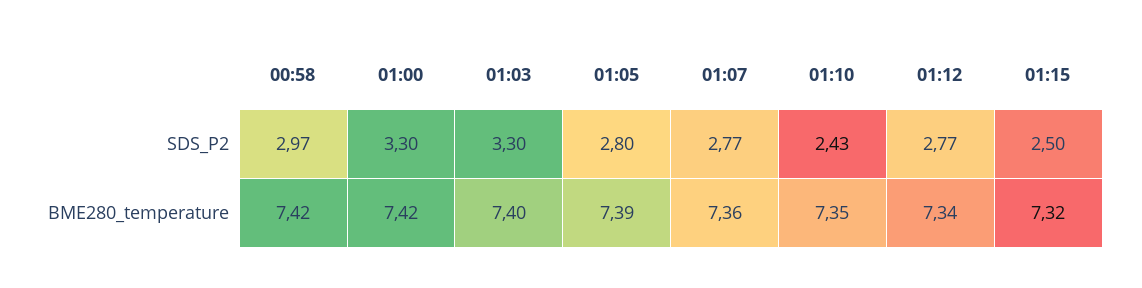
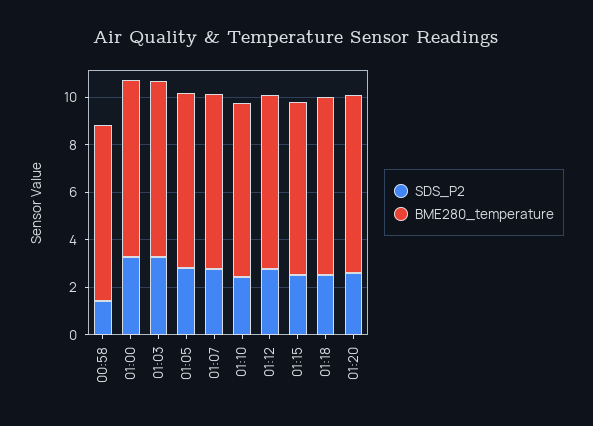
SDS_P2, 00:58: 2.97 -> 1.5
SDS_P2, 01:18: none -> 2.5
BME280_temperature, 01:18: none -> 7.5
SDS_P2, 01:20: none -> 2.5
BME280_temperature, 01:20: none -> 7.5

